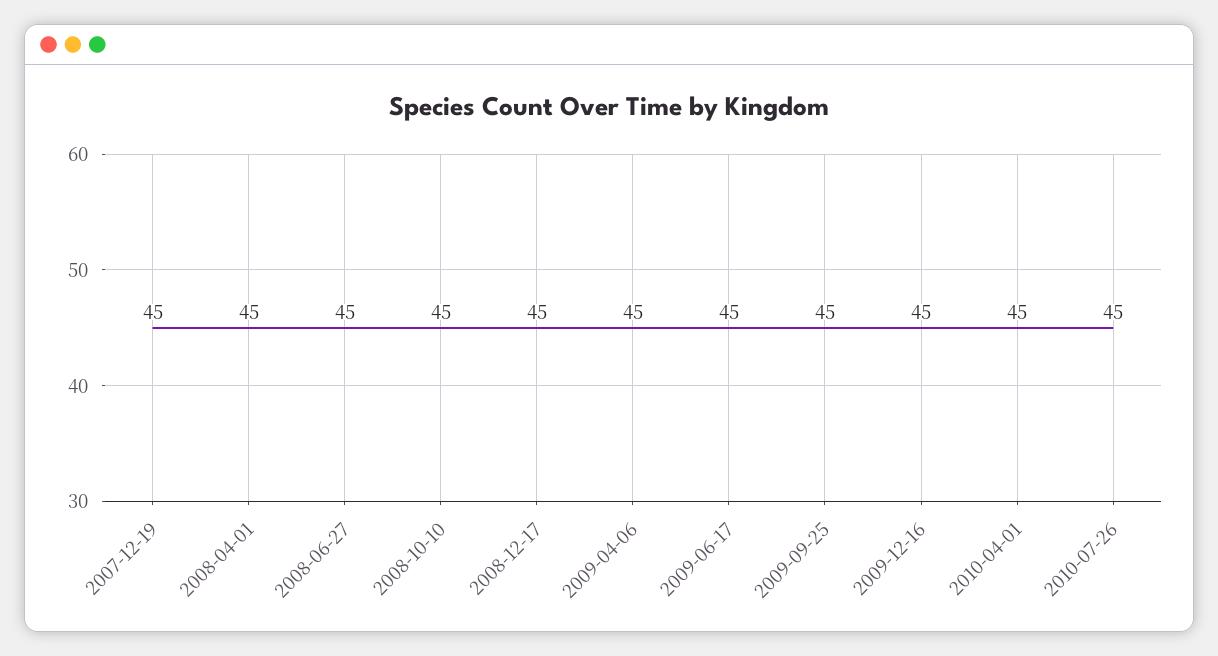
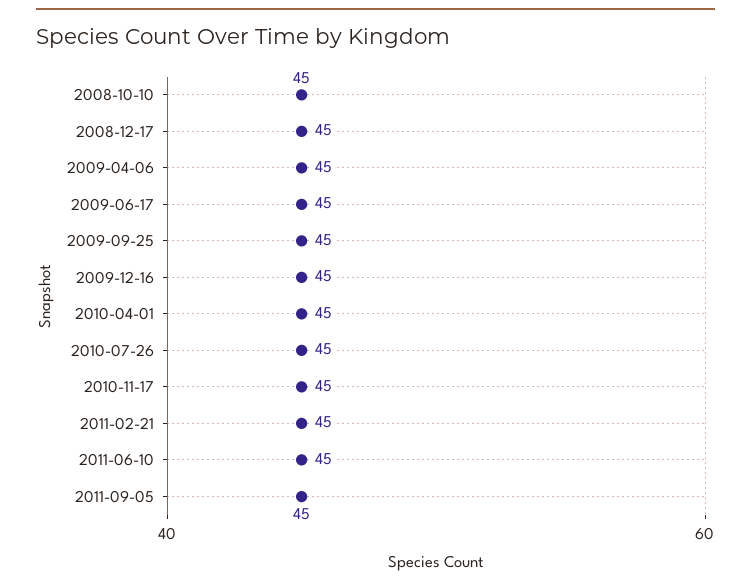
2007-12-19: 45 -> none
2008-04-01: 45 -> none
2008-06-27: 45 -> none
2010-11-17: none -> 45
2011-02-21: none -> 45
2011-06-10: none -> 45
2011-09-05: none -> 45

